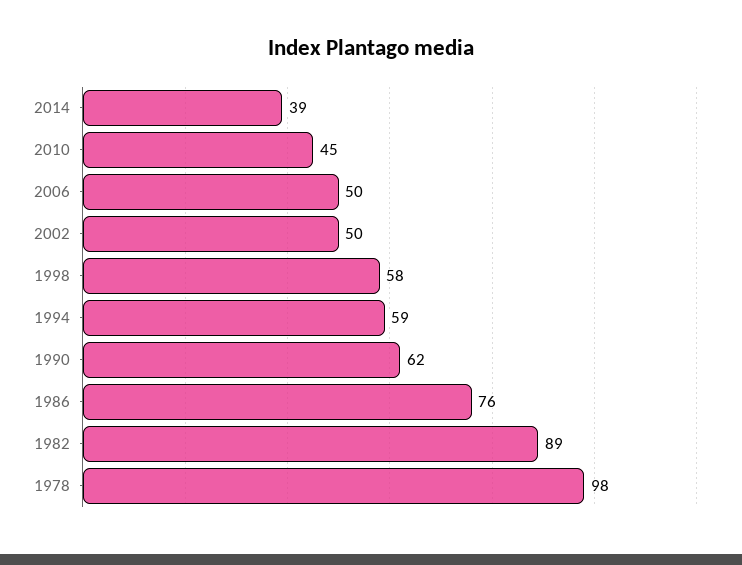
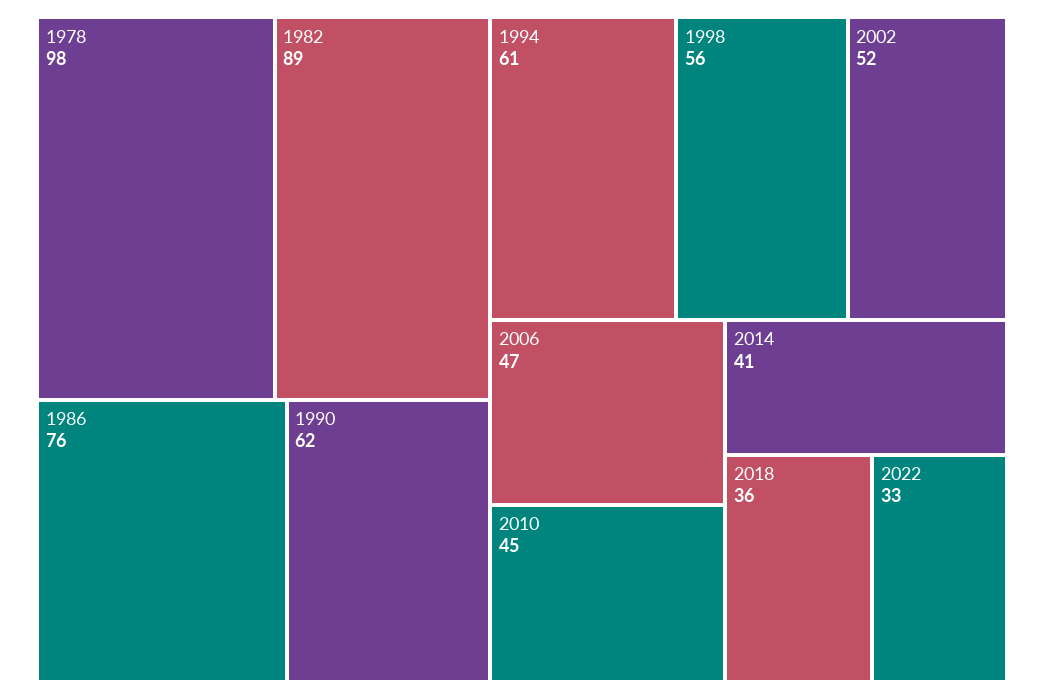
2014: 39 -> 41
2006: 50 -> 47
2002: 50 -> 52
1998: 58 -> 56
1994: 59 -> 61
2018: none -> 36
2022: none -> 33

